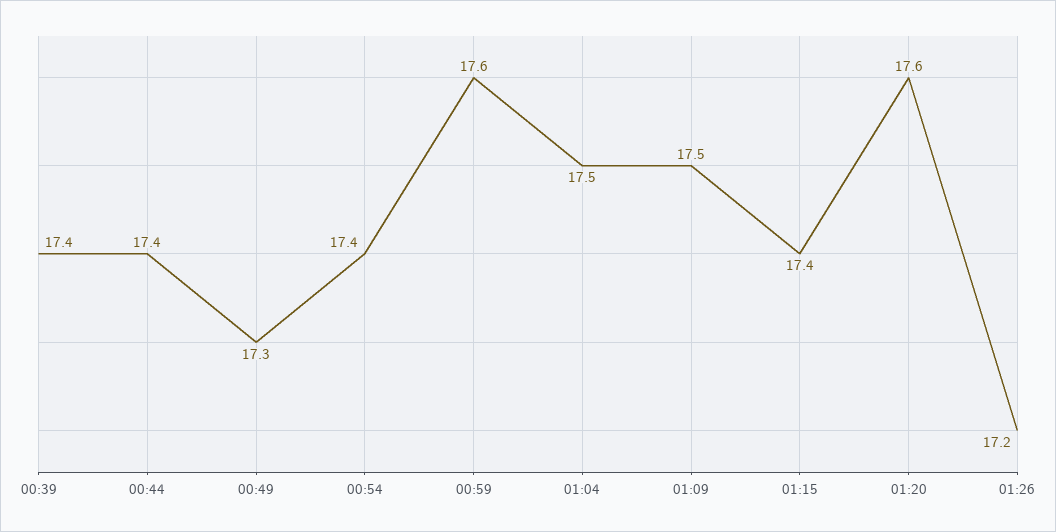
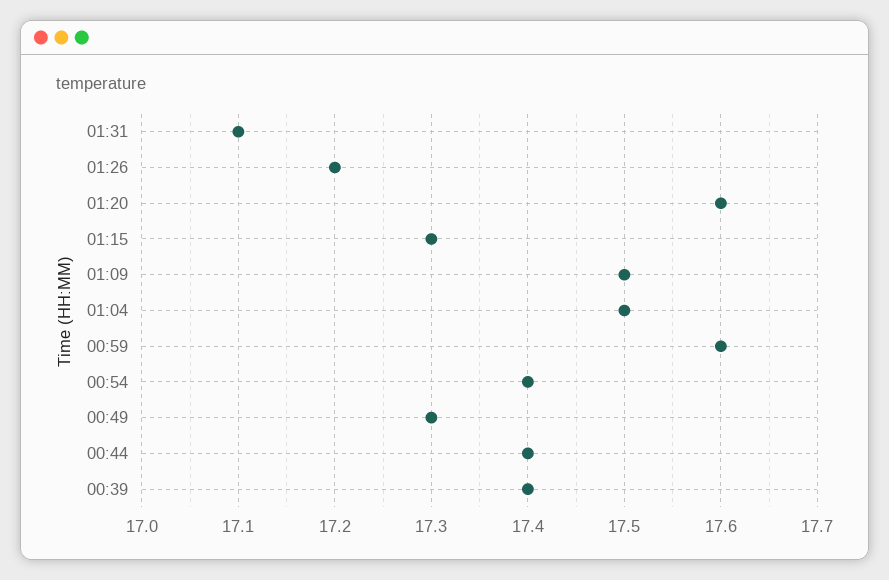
01:15: 17.4 -> 17.3
01:31: none -> 17.1

